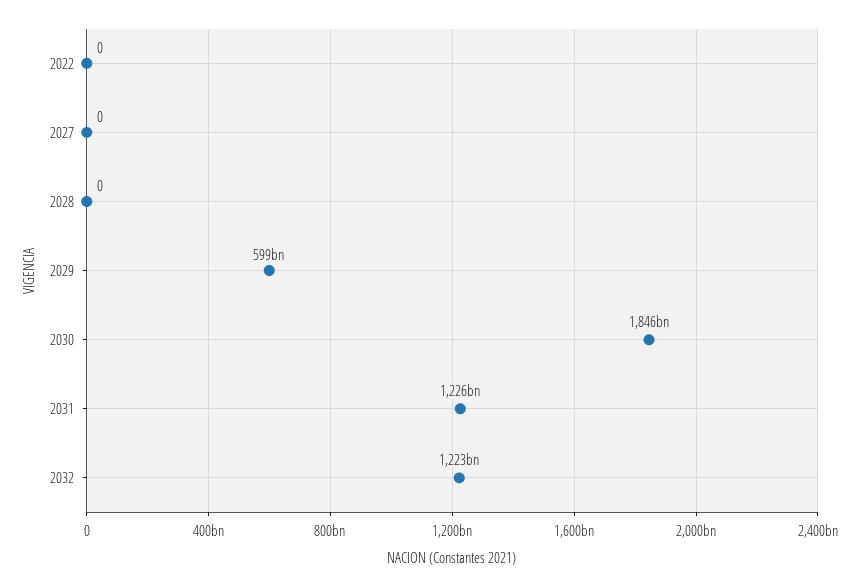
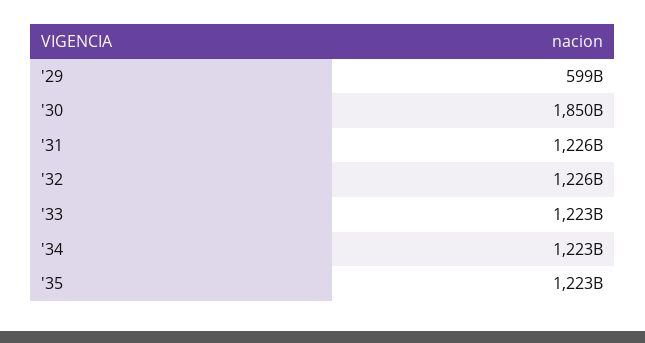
2022: 0 -> none
2027: 0 -> none
2028: 0 -> none
2030: 1846000000000 -> 1850000000000
2032: 1223000000000 -> 1226000000000
'33: none -> 1223000000000
'34: none -> 1223000000000
'35: none -> 1223000000000

